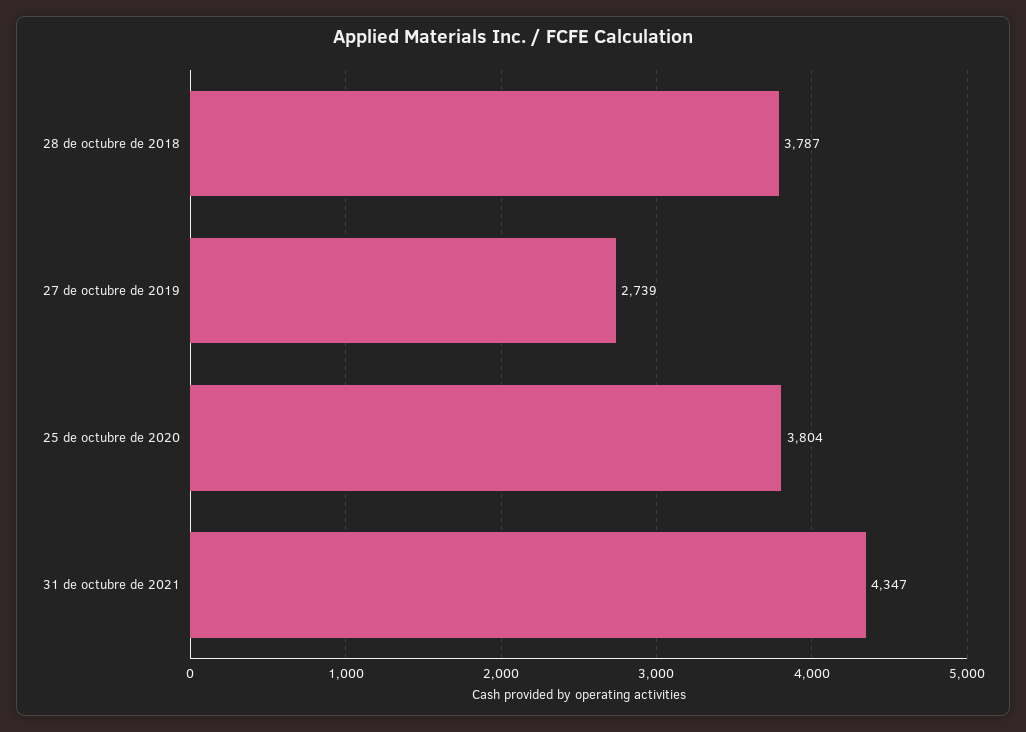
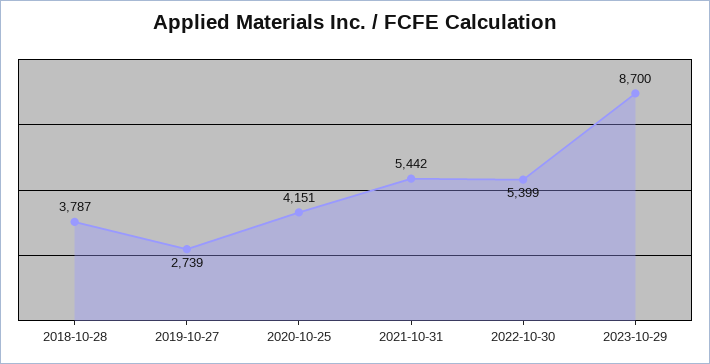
25 de octubre de 2020: 3804 -> 4151
31 de octubre de 2021: 4347 -> 5442
2022-10-30: none -> 5399
2023-10-29: none -> 8700

